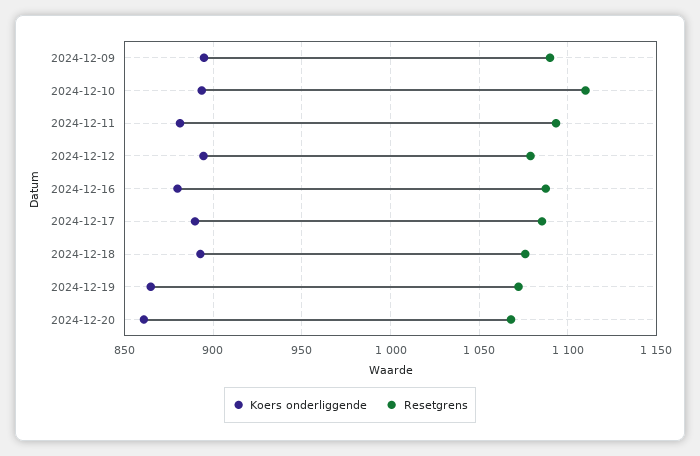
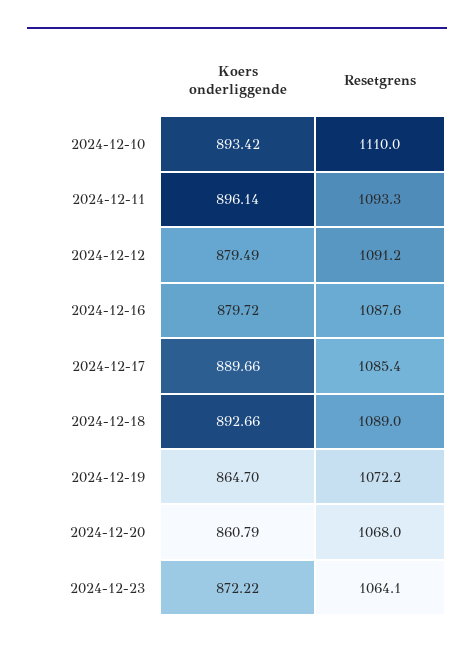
Koers onderliggende, 2024-12-09: 895 -> none
Resetgrens, 2024-12-09: 1090 -> none
Koers onderliggende, 2024-12-11: 880 -> 896.14
Koers onderliggende, 2024-12-12: 895 -> 879.49
Resetgrens, 2024-12-12: 1080 -> 1091.2
Resetgrens, 2024-12-18: 1075 -> 1089
Koers onderliggende, 2024-12-23: none -> 872.22
Resetgrens, 2024-12-23: none -> 1064.1

